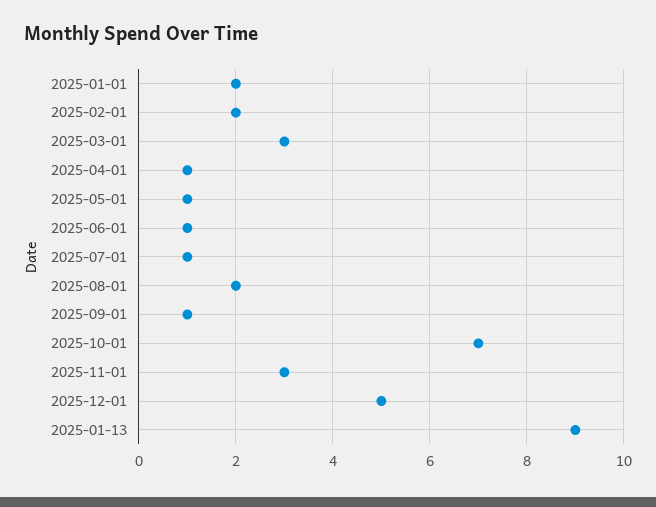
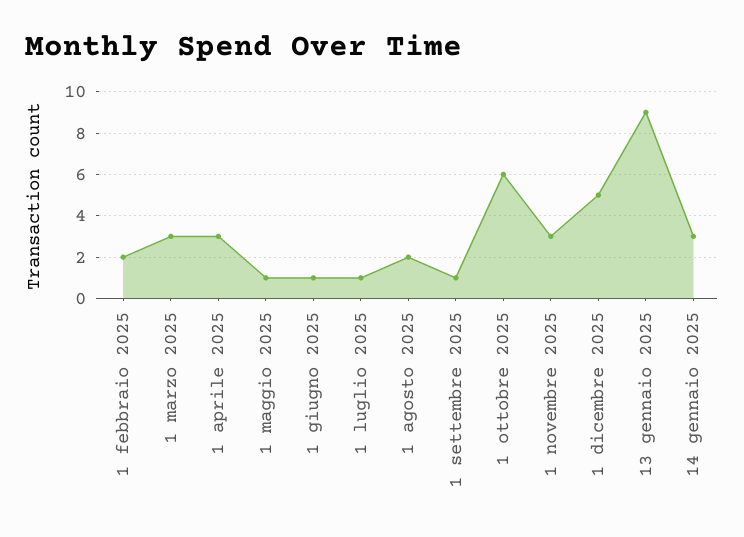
2025-01-01: 2 -> none
2025-04-01: 1 -> 3
2025-10-01: 7 -> 6
14 gennaio 2025: none -> 3

